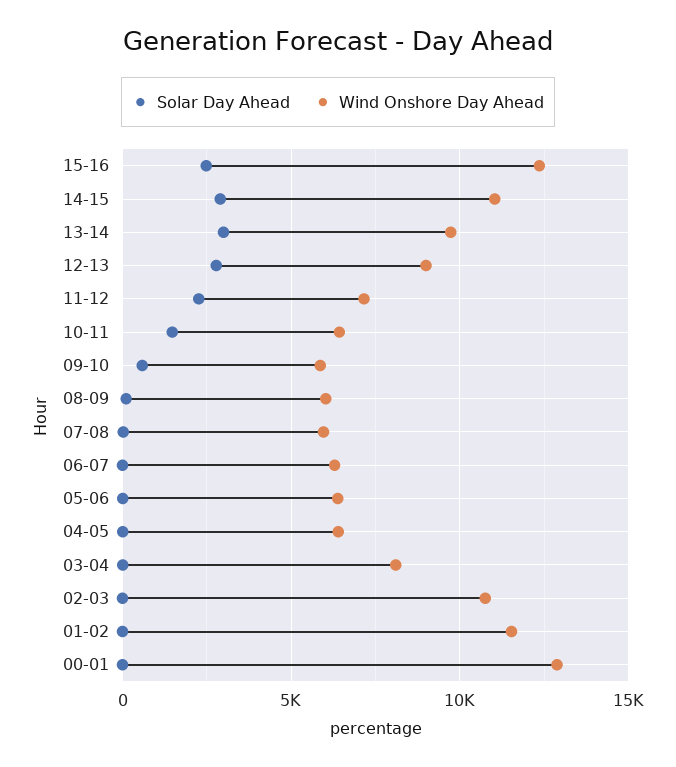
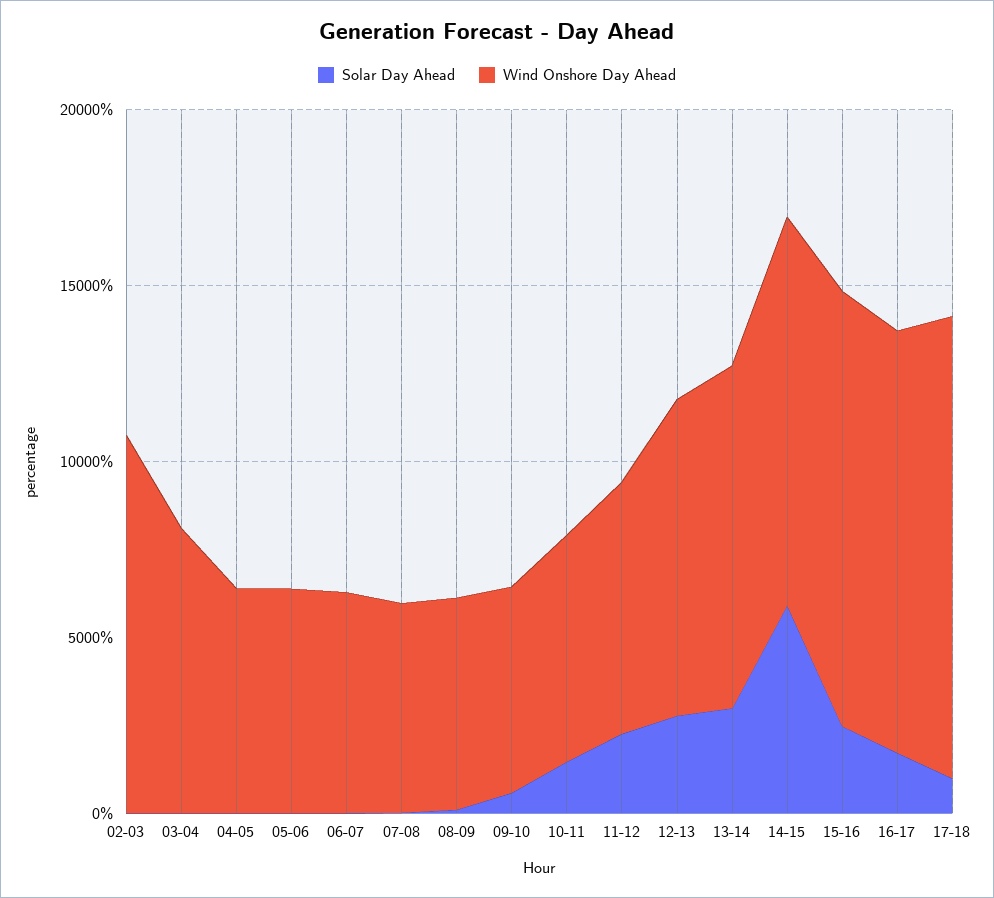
Solar Day Ahead, 14-15: 3000 -> 6000
Solar Day Ahead, 01-02: 0 -> none
Wind Onshore Day Ahead, 01-02: 11500 -> none
Solar Day Ahead, 00-01: 0 -> none
Wind Onshore Day Ahead, 00-01: 13000 -> none
Solar Day Ahead, 16-17: none -> 2000
Wind Onshore Day Ahead, 16-17: none -> 12000
Solar Day Ahead, 17-18: none -> 1000
Wind Onshore Day Ahead, 17-18: none -> 13000

